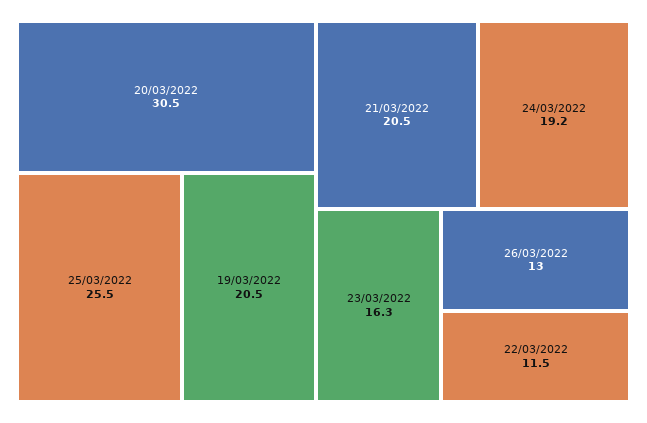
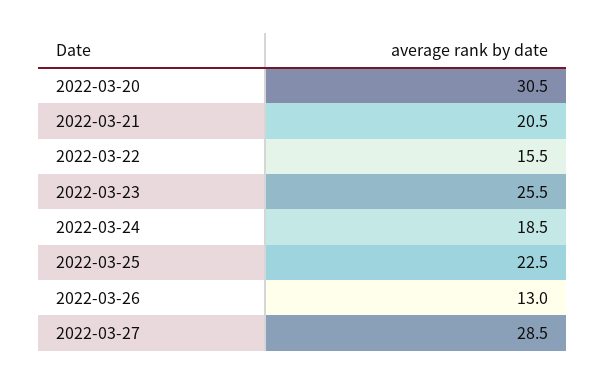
25/03/2022: 25.5 -> 22.5
19/03/2022: 20.5 -> none
24/03/2022: 19.2 -> 18.5
23/03/2022: 16.3 -> 25.5
22/03/2022: 11.5 -> 15.5
2022-03-27: none -> 28.5

